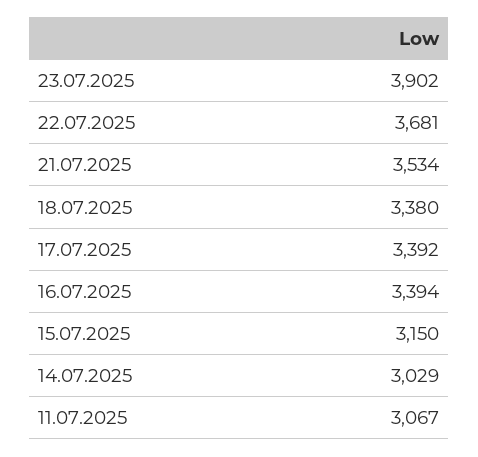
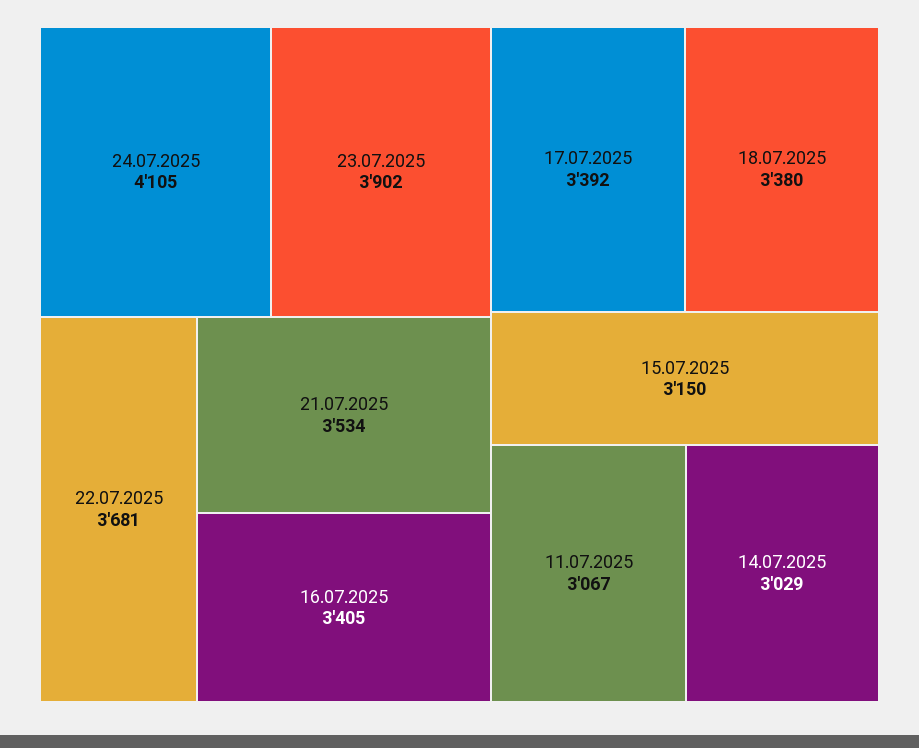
16.07.2025: 3394 -> 3405
24.07.2025: none -> 4105

